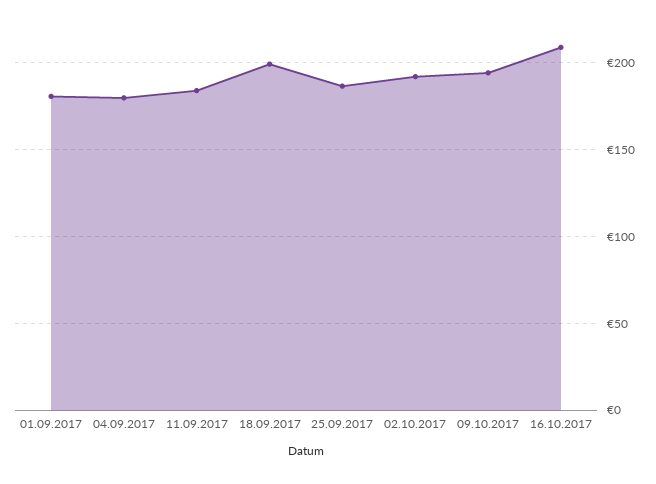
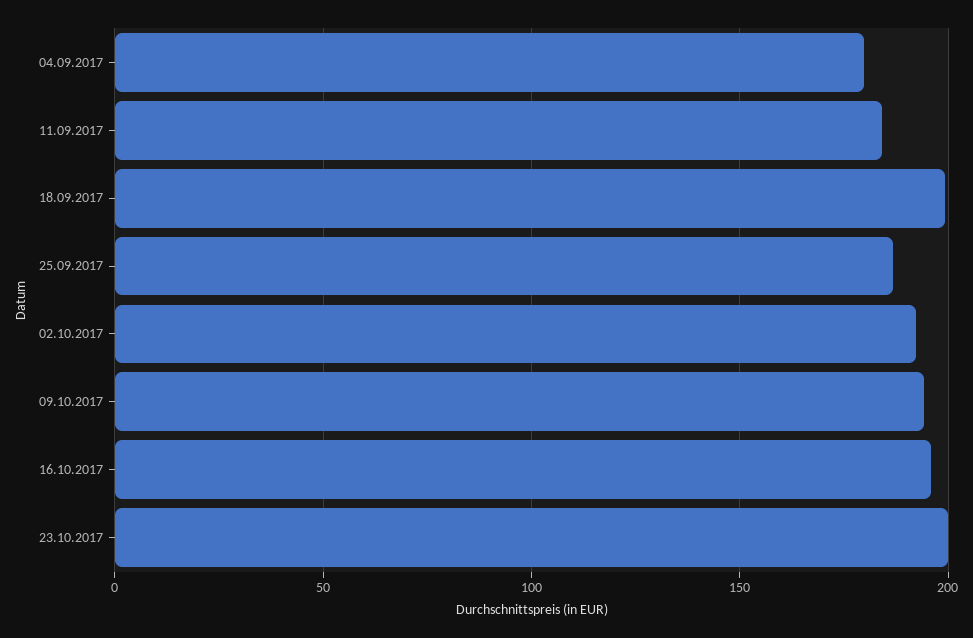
01.09.2017: 180 -> none
16.10.2017: 210 -> 195
23.10.2017: none -> 200

